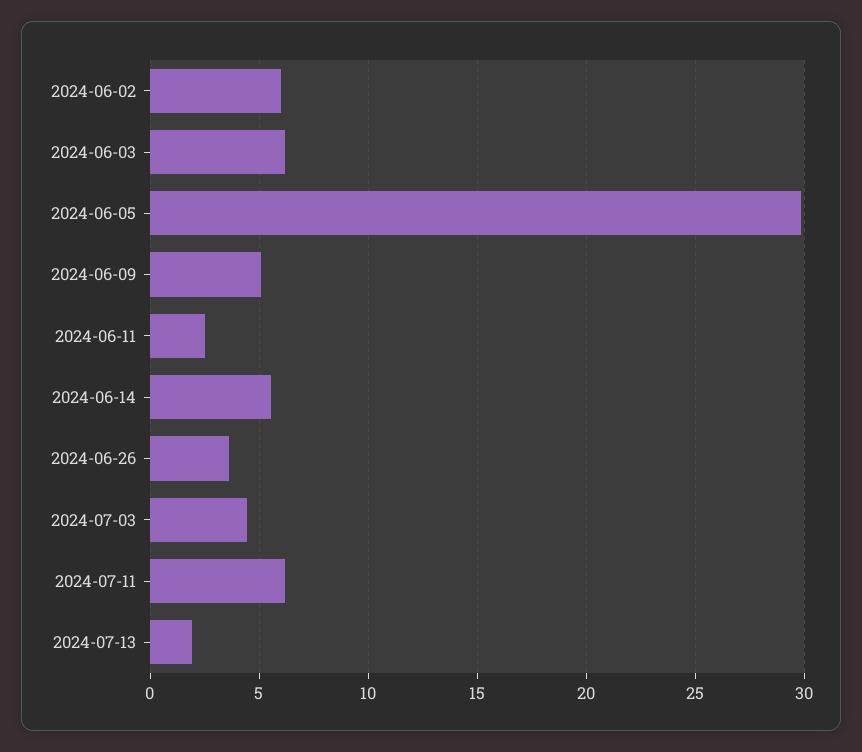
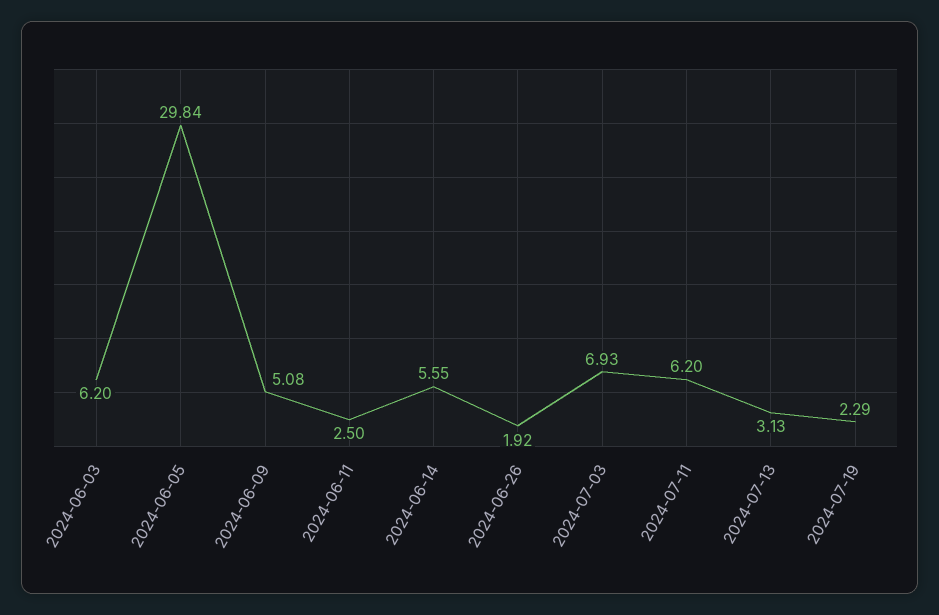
2024-06-02: 6 -> none
2024-06-26: 3.5 -> 1.92
2024-07-03: 4.5 -> 6.93
2024-07-13: 2 -> 3.13
2024-07-19: none -> 2.29

